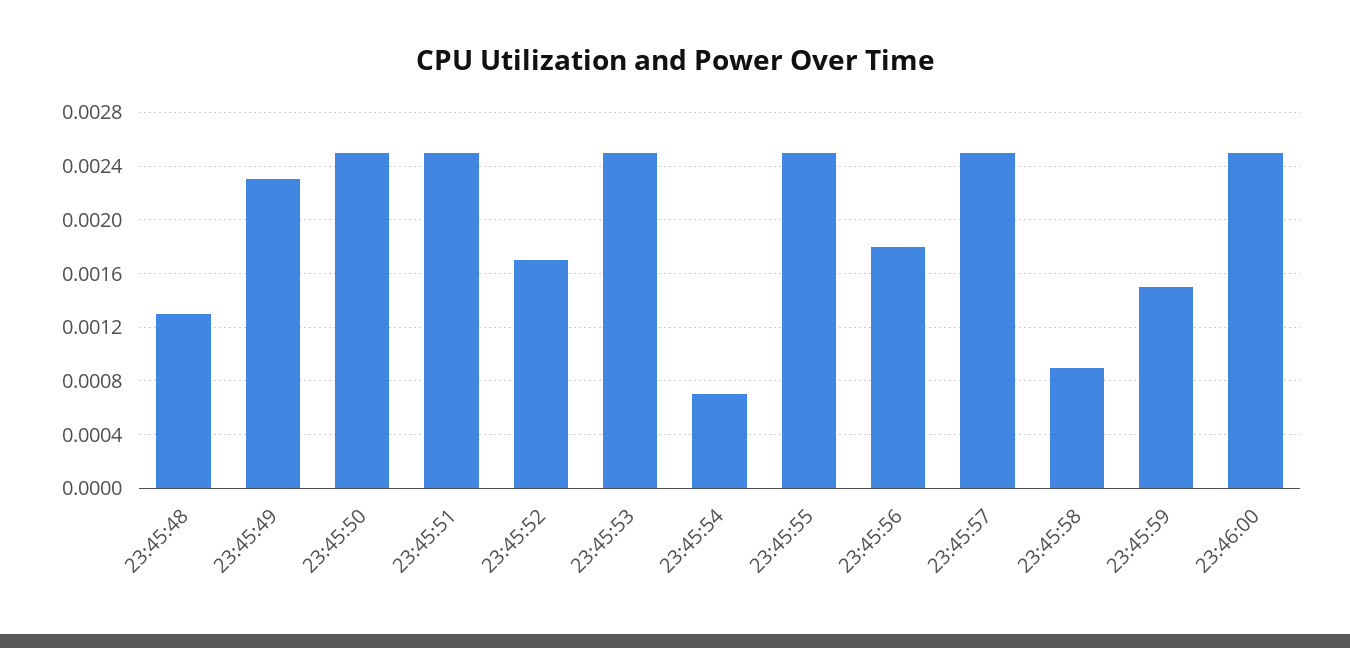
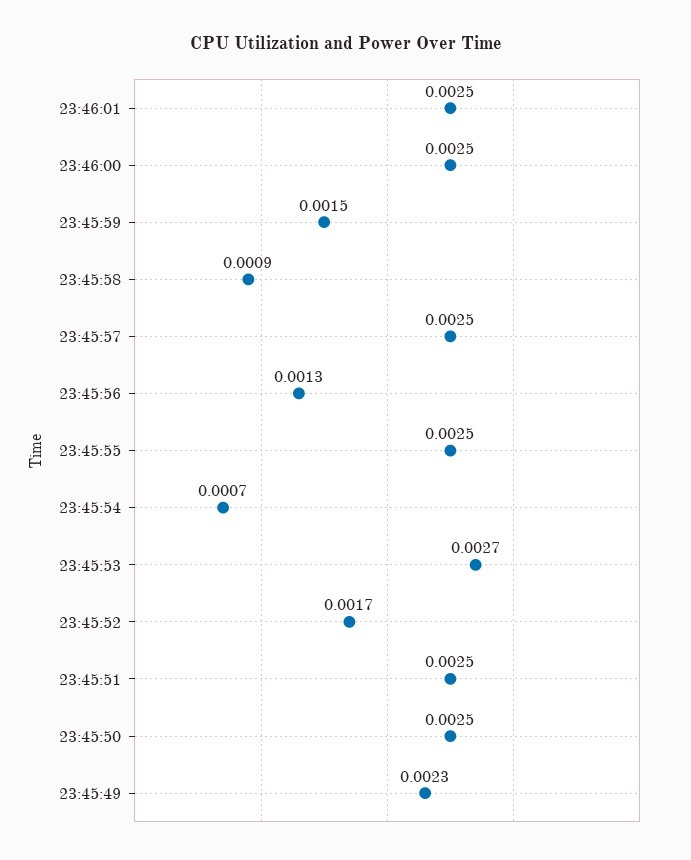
23:45:48: 0.0013 -> none
23:45:53: 0.0025 -> 0.0027
23:45:56: 0.0018 -> 0.0013
23:46:01: none -> 0.0025

